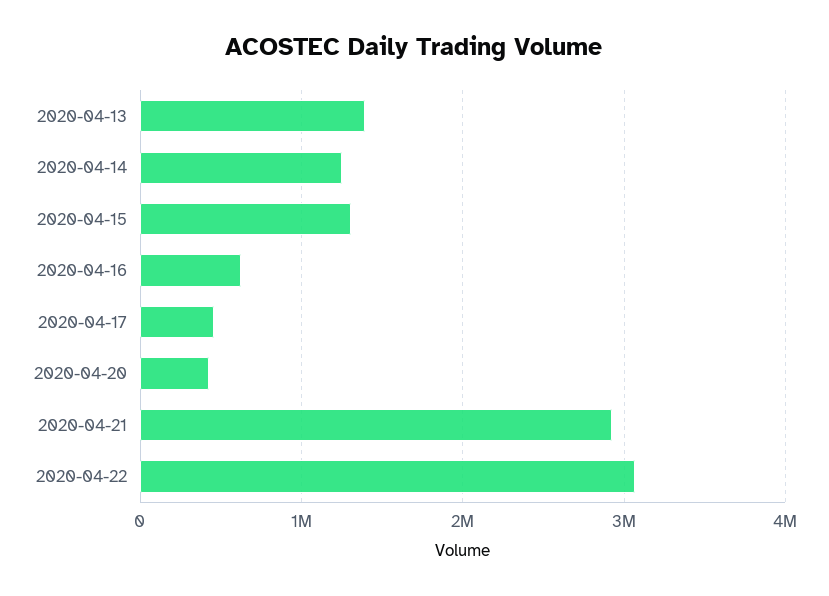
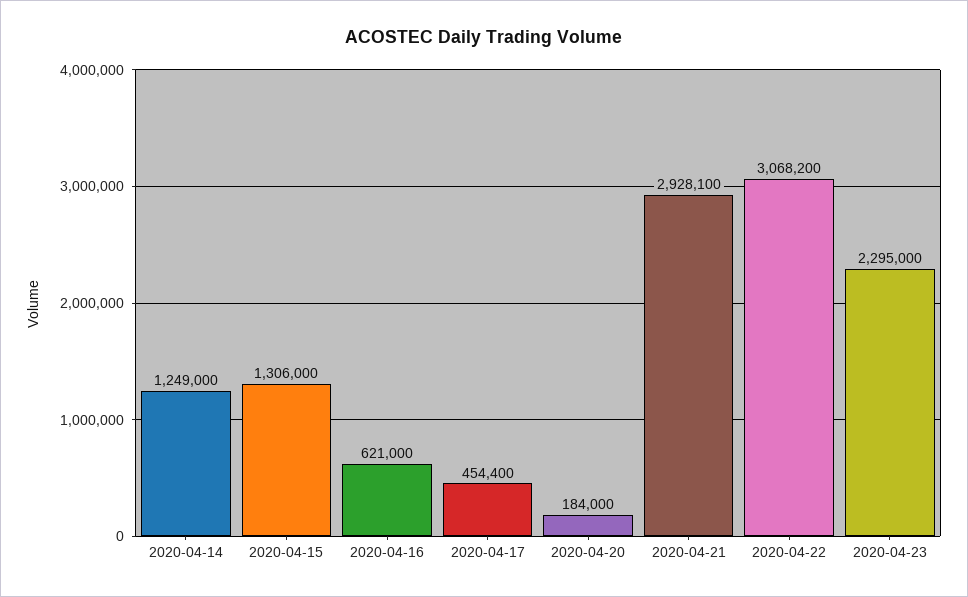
2020-04-13: 1400000 -> none
2020-04-20: 400000 -> 184000
2020-04-23: none -> 2295000

